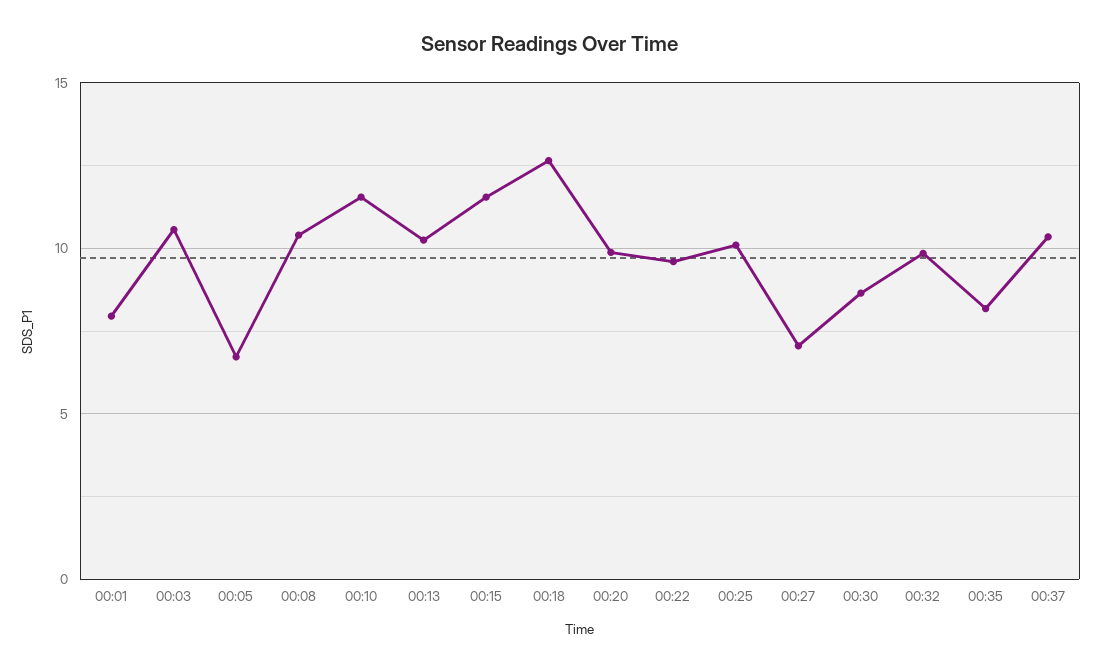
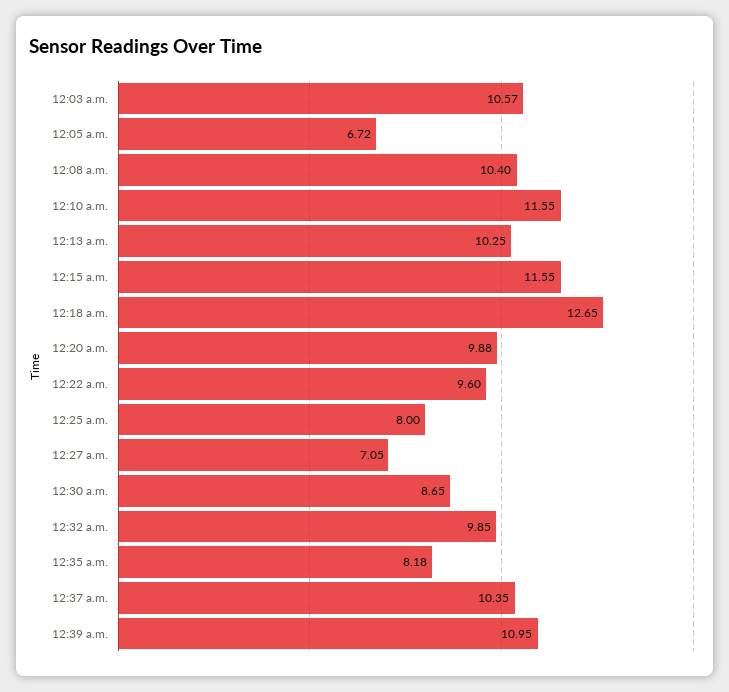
00:01: 8 -> none
00:25: 10 -> 8
12:39 a.m.: none -> 10.95

